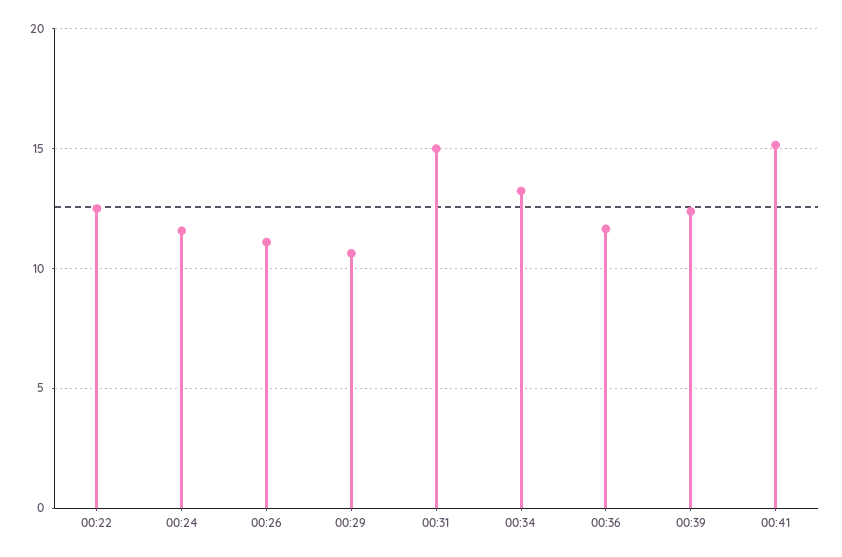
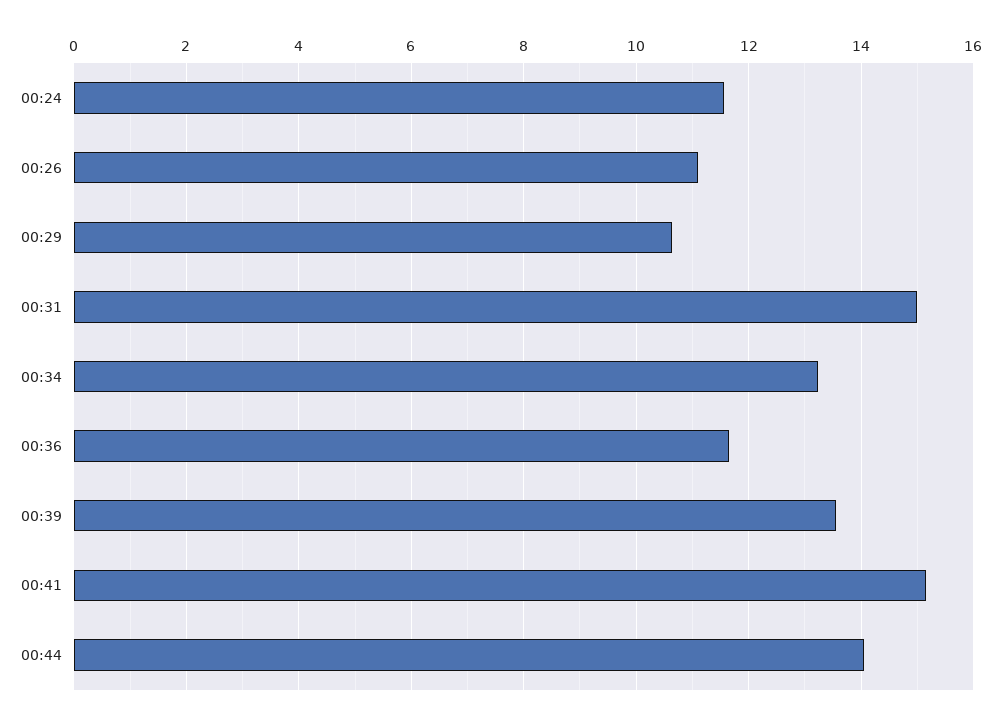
00:22: 12.5 -> none
00:39: 12.5 -> 13.6
00:44: none -> 14

